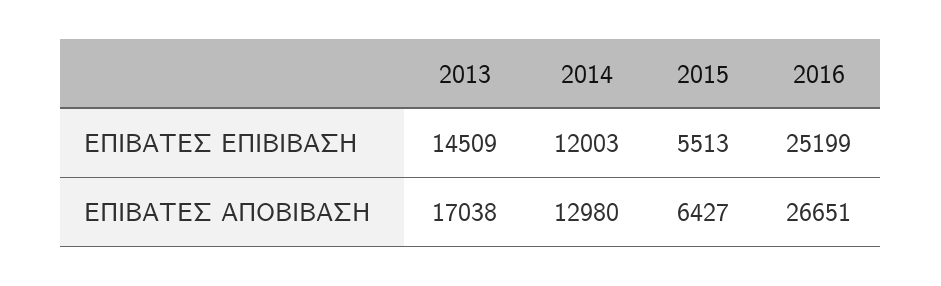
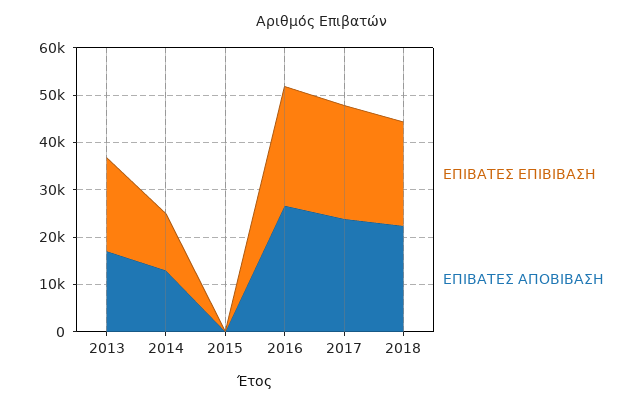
ΕΠΙΒΑΤΕΣ ΕΠΙΒΙΒΑΣΗ, 2013: 14509 -> 20000
ΕΠΙΒΑΤΕΣ ΕΠΙΒΙΒΑΣΗ, 2015: 5513 -> 0
ΕΠΙΒΑΤΕΣ ΑΠΟΒΙΒΑΣΗ, 2015: 6427 -> 0
ΕΠΙΒΑΤΕΣ ΕΠΙΒΙΒΑΣΗ, 2017: none -> 24000
ΕΠΙΒΑΤΕΣ ΑΠΟΒΙΒΑΣΗ, 2017: none -> 24000
ΕΠΙΒΑΤΕΣ ΕΠΙΒΙΒΑΣΗ, 2018: none -> 22000
ΕΠΙΒΑΤΕΣ ΑΠΟΒΙΒΑΣΗ, 2018: none -> 22000

